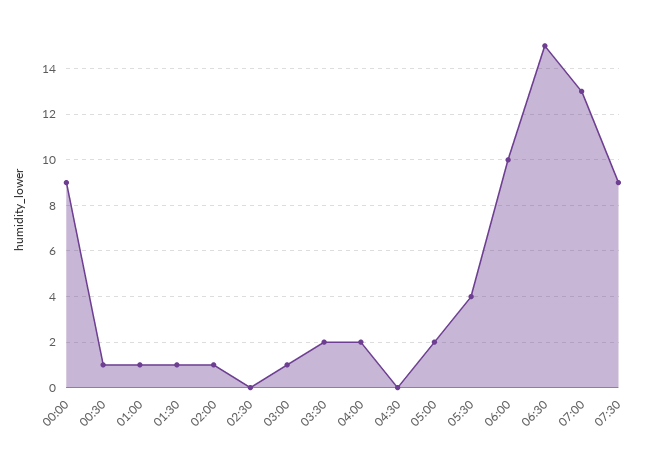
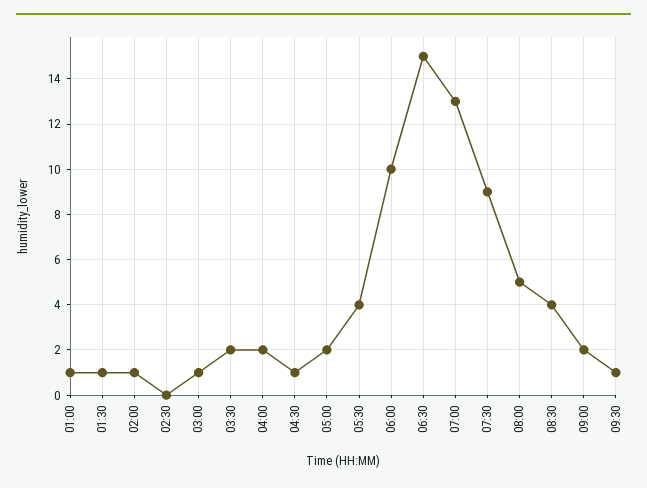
00:00: 9 -> none
00:30: 1 -> none
04:30: 0 -> 1
08:00: none -> 5
08:30: none -> 4
09:00: none -> 2
09:30: none -> 1

